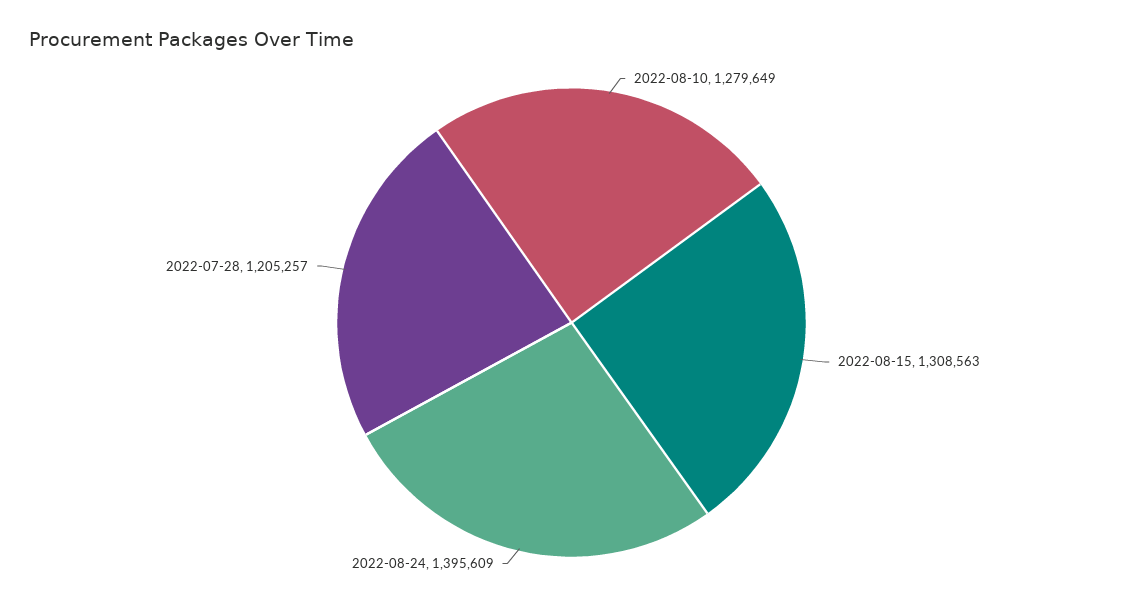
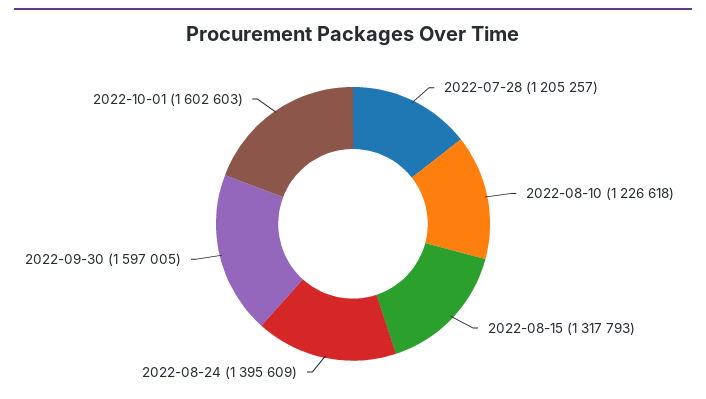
2022-08-10: 1279649 -> 1226618
2022-08-15: 1308563 -> 1317793
2022-09-30: none -> 1597005
2022-10-01: none -> 1602603

